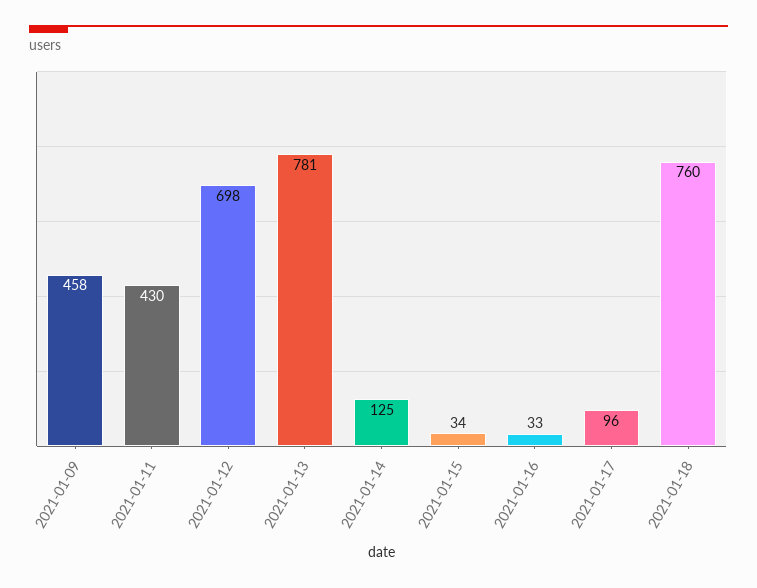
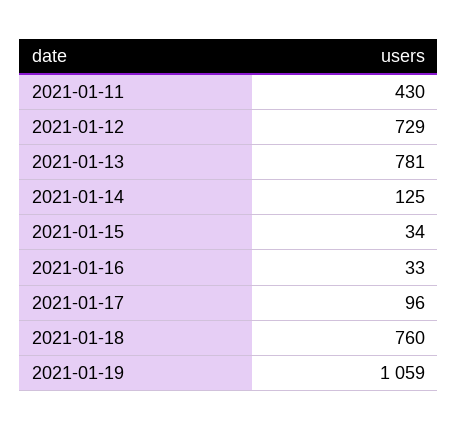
2021-01-09: 458 -> none
2021-01-12: 698 -> 729
2021-01-19: none -> 1059

